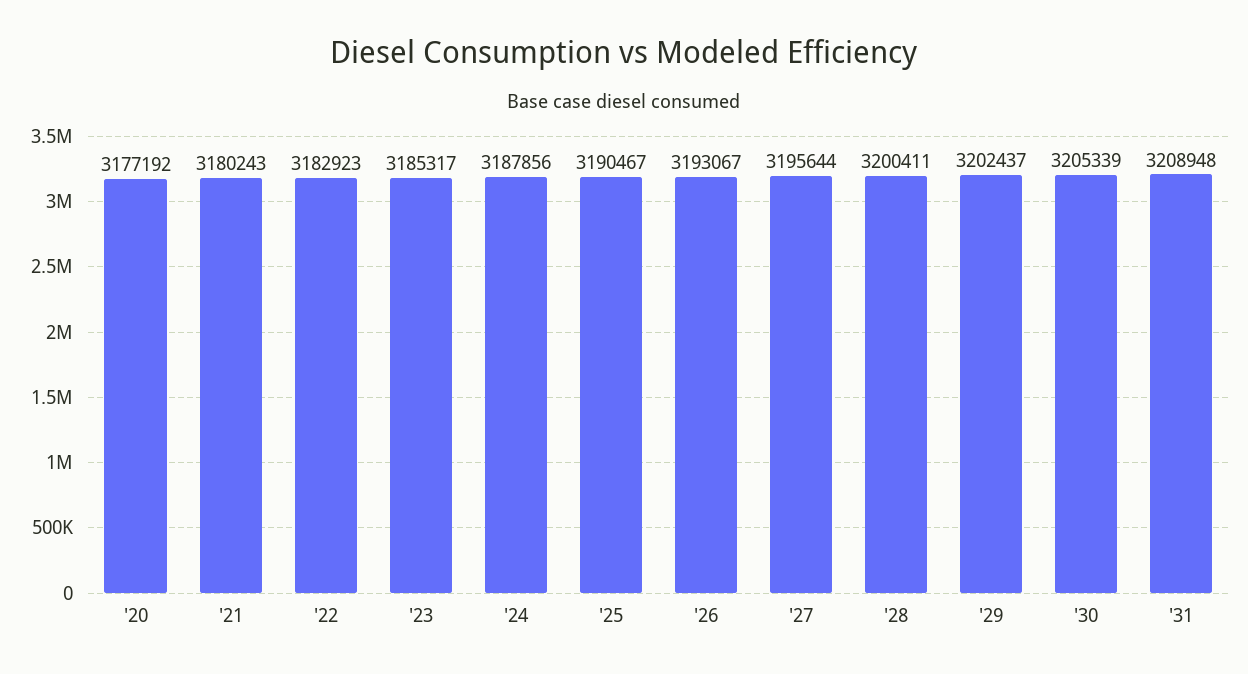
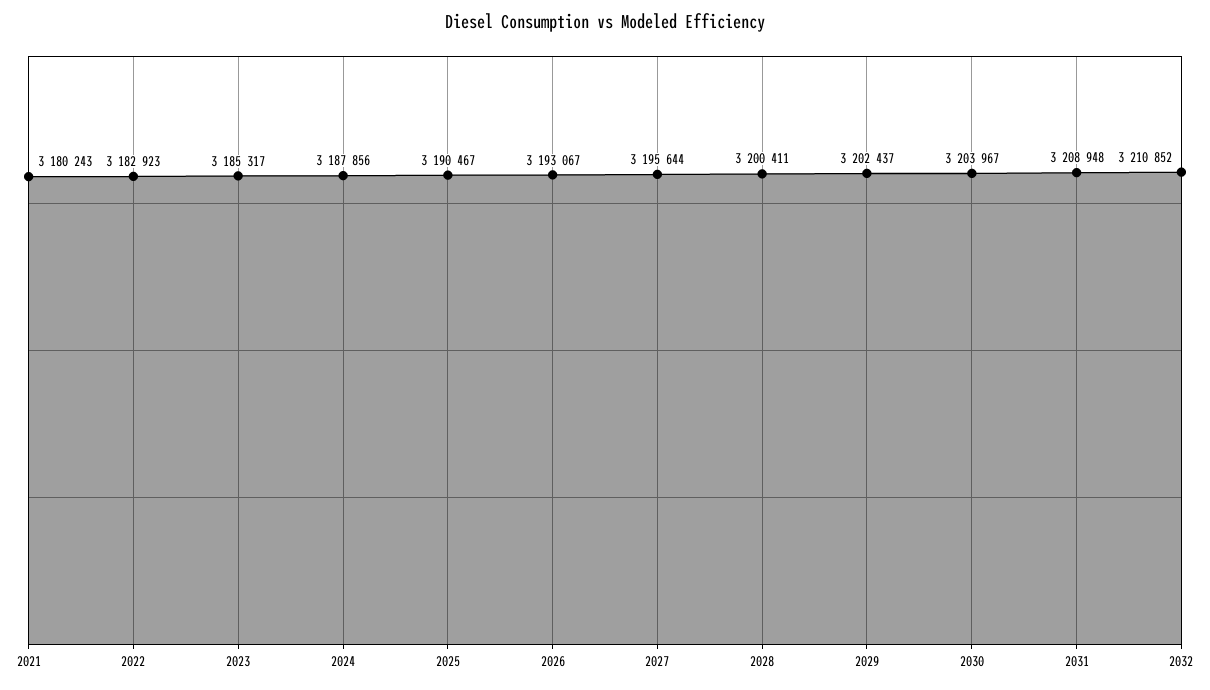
'20: 3177192 -> none
'30: 3205339 -> 3203967
2032: none -> 3210852

